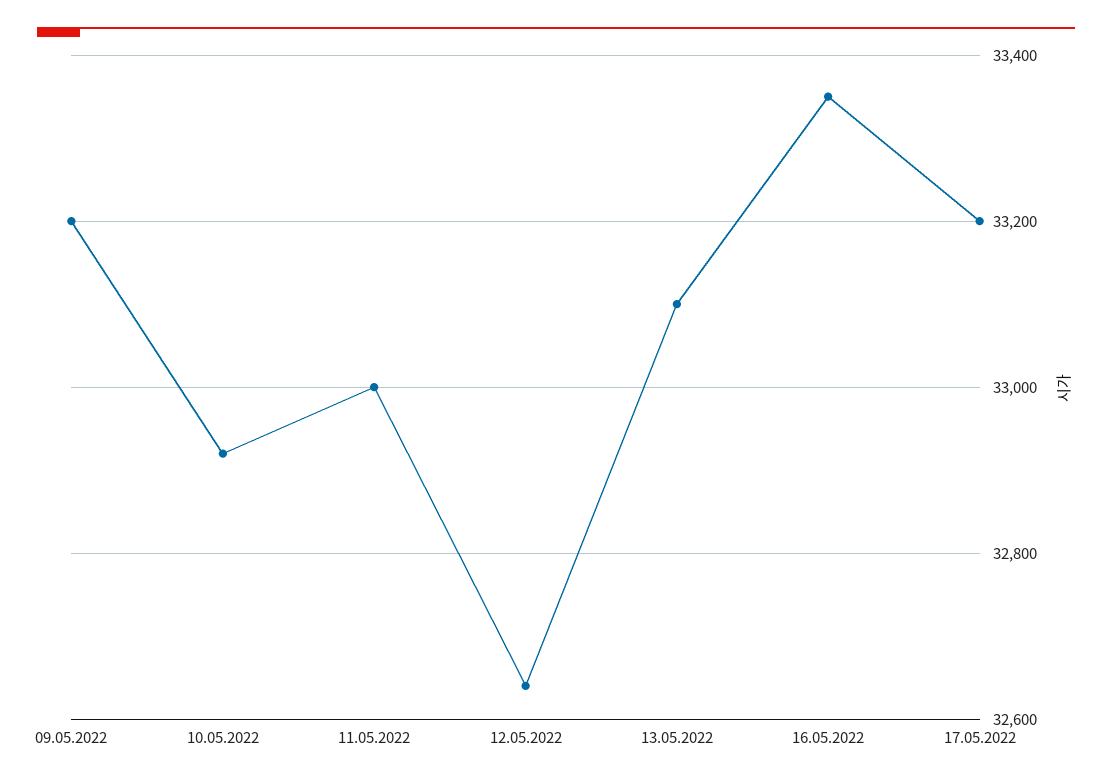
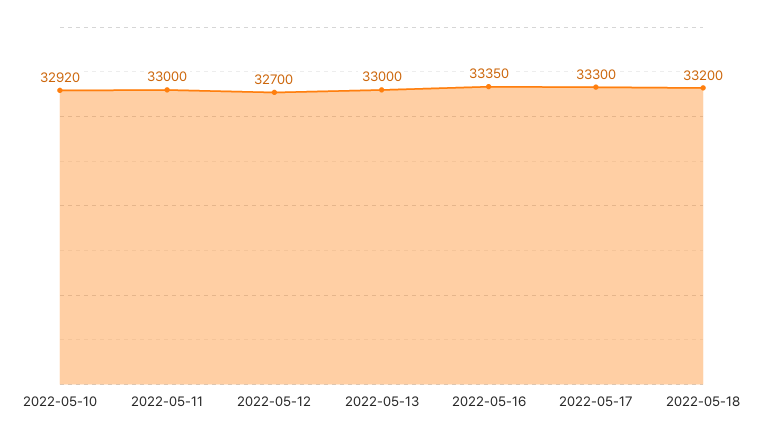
09.05.2022: 33200 -> none
12.05.2022: 32640 -> 32700
13.05.2022: 33100 -> 33000
17.05.2022: 33200 -> 33300
2022-05-18: none -> 33200

